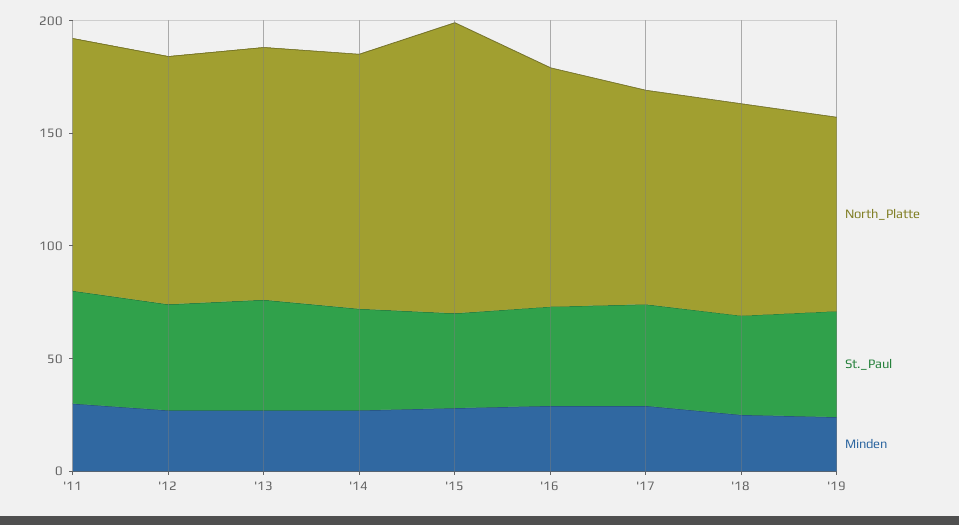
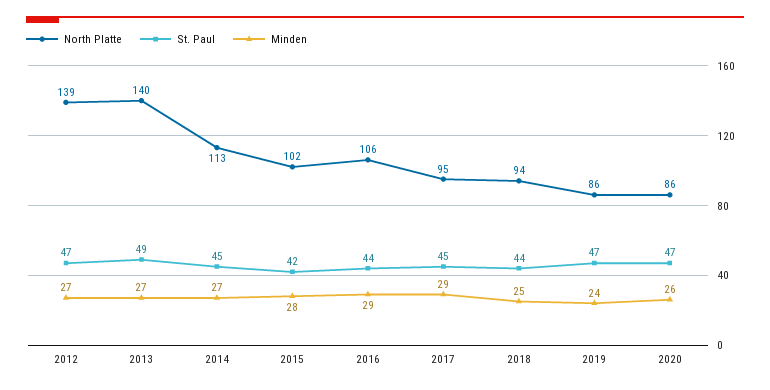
North_Platte, '11: 110 -> none
St._Paul, '11: 50 -> none
Minden, '11: 30 -> none
North_Platte, '12: 110 -> 139
North_Platte, '13: 110 -> 140
North_Platte, '15: 130 -> 102
North_Platte, 2020: none -> 86
St._Paul, 2020: none -> 47
Minden, 2020: none -> 26

